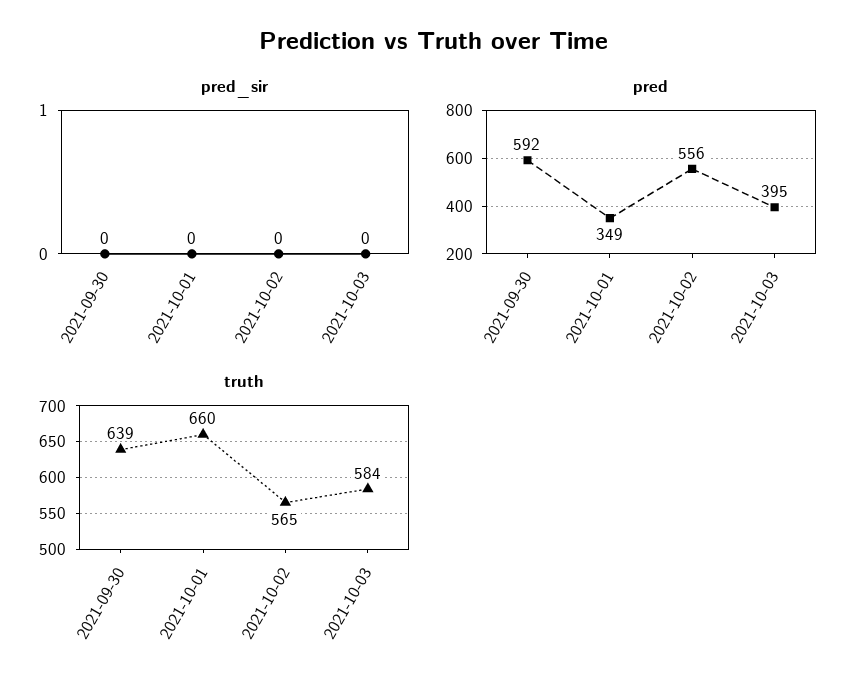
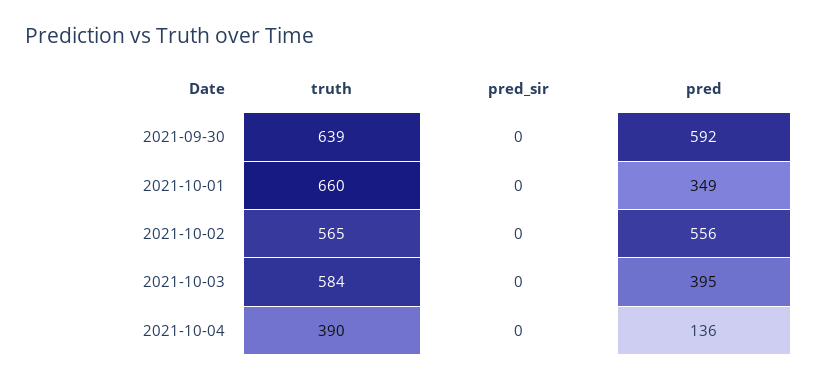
truth, 2021-10-04: none -> 390
pred_sir, 2021-10-04: none -> 0
pred, 2021-10-04: none -> 136

